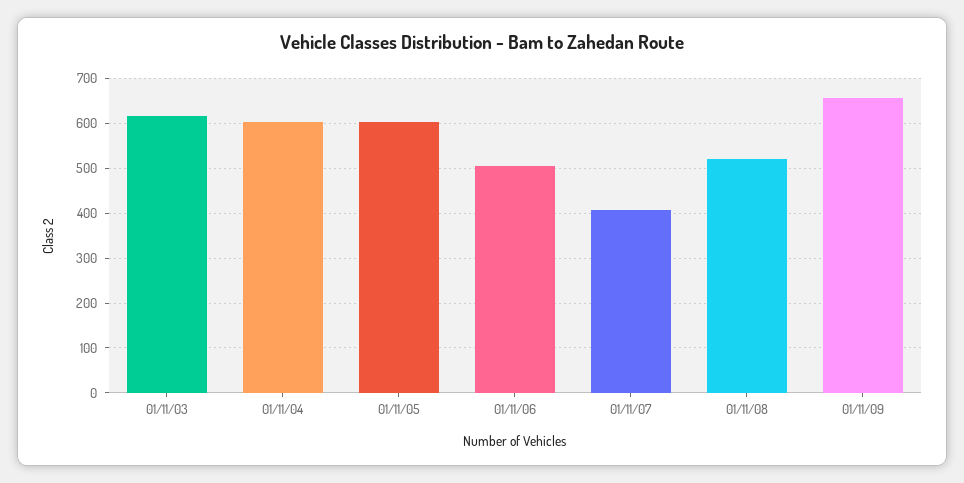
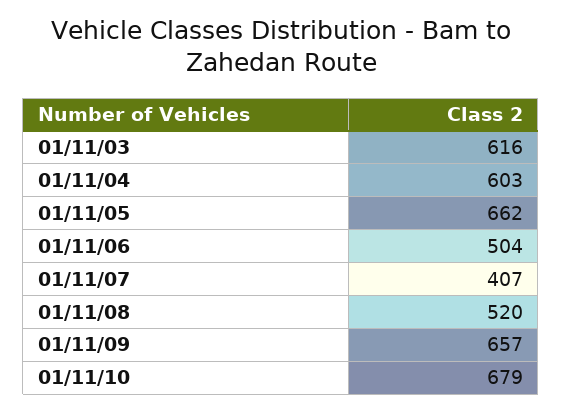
01/11/05: 600 -> 662
01/11/10: none -> 679

